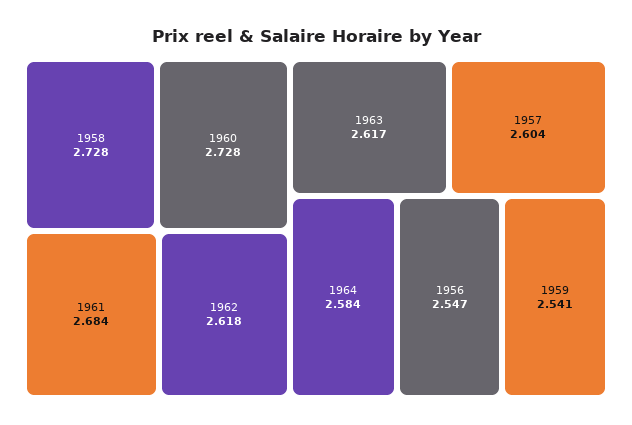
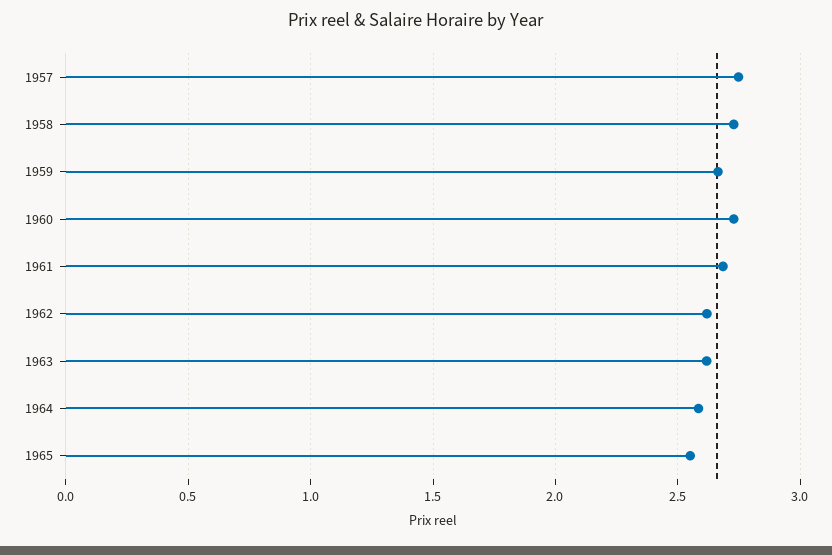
1957: 2.604 -> 2.75
1956: 2.547 -> none
1959: 2.541 -> 2.65
1965: none -> 2.55

